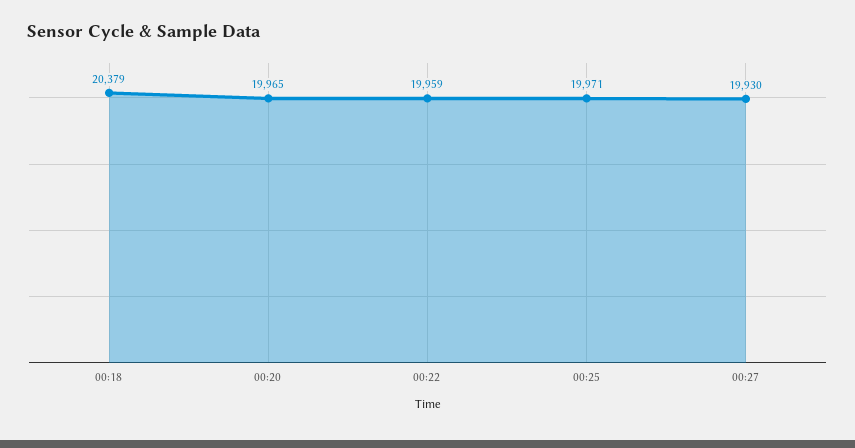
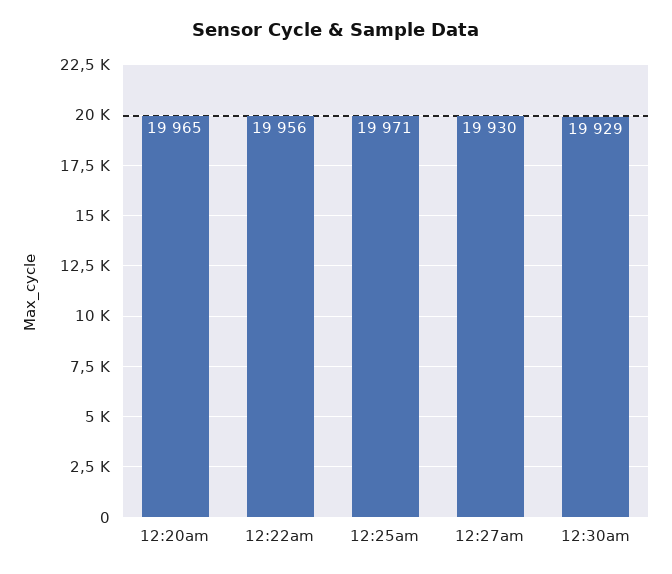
00:18: 20379 -> none
00:22: 19959 -> 19956
12:30am: none -> 19929

